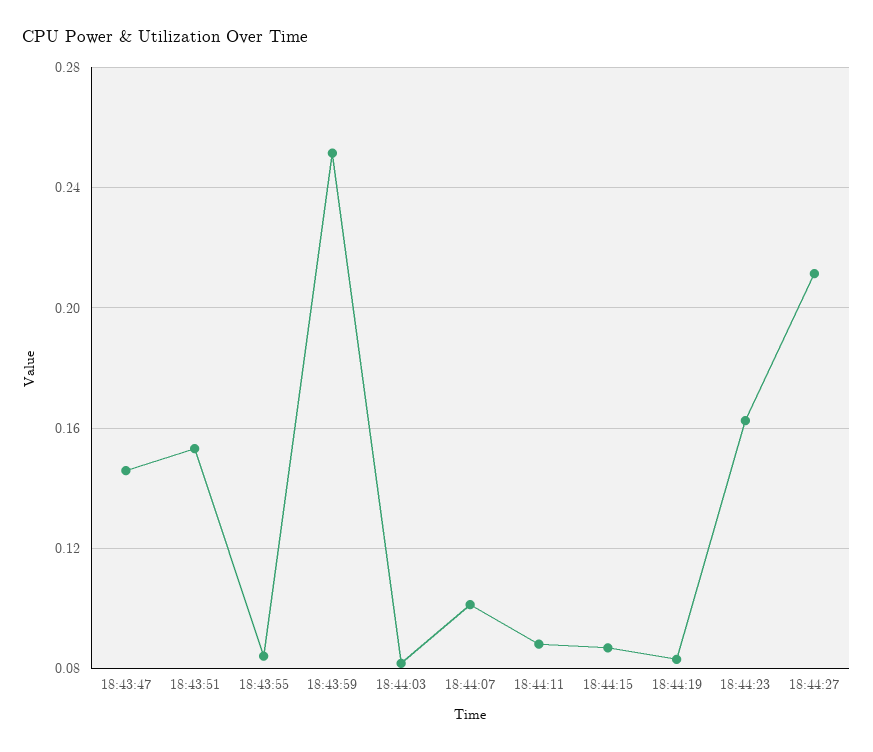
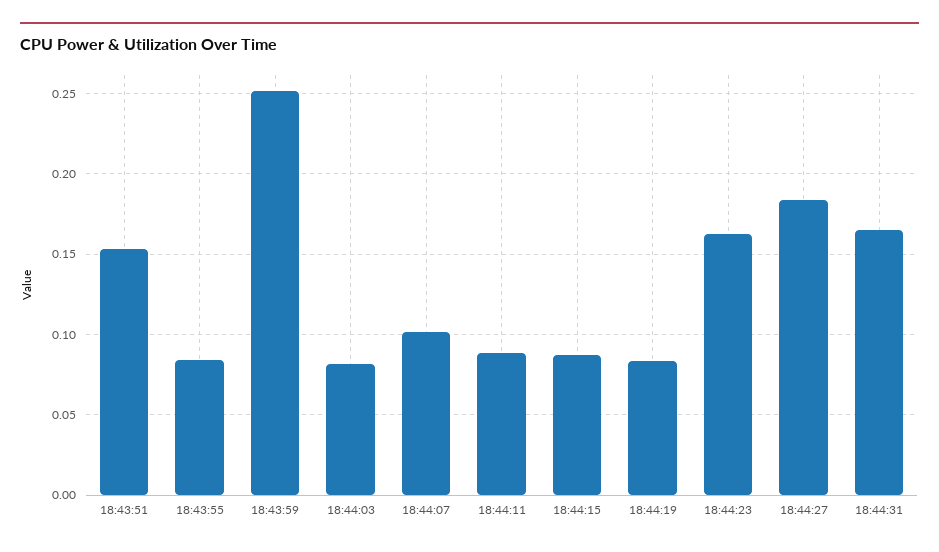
18:43:47: 0.145 -> none
18:44:27: 0.21 -> 0.185
18:44:31: none -> 0.165

